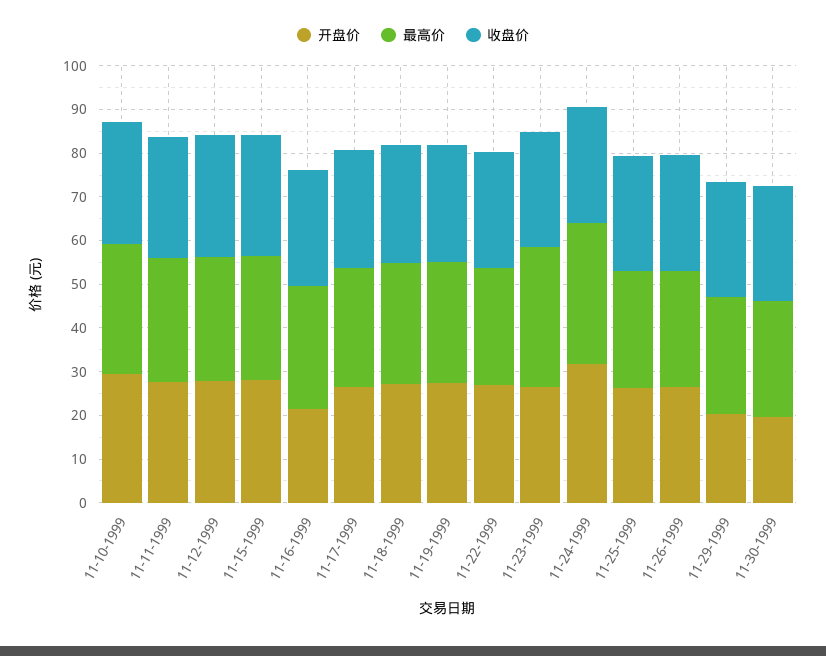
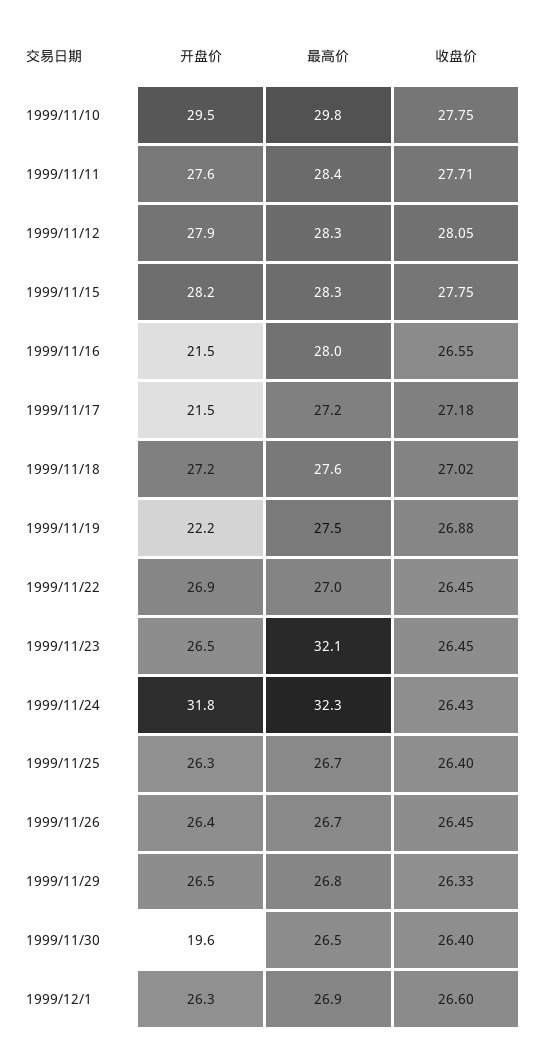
开盘价, 11-17-1999: 26 -> 21.5
开盘价, 11-19-1999: 28 -> 22.2
开盘价, 11-29-1999: 20 -> 26.5
开盘价, 1999/12/1: none -> 26.3
最高价, 1999/12/1: none -> 26.9
收盘价, 1999/12/1: none -> 26.6

